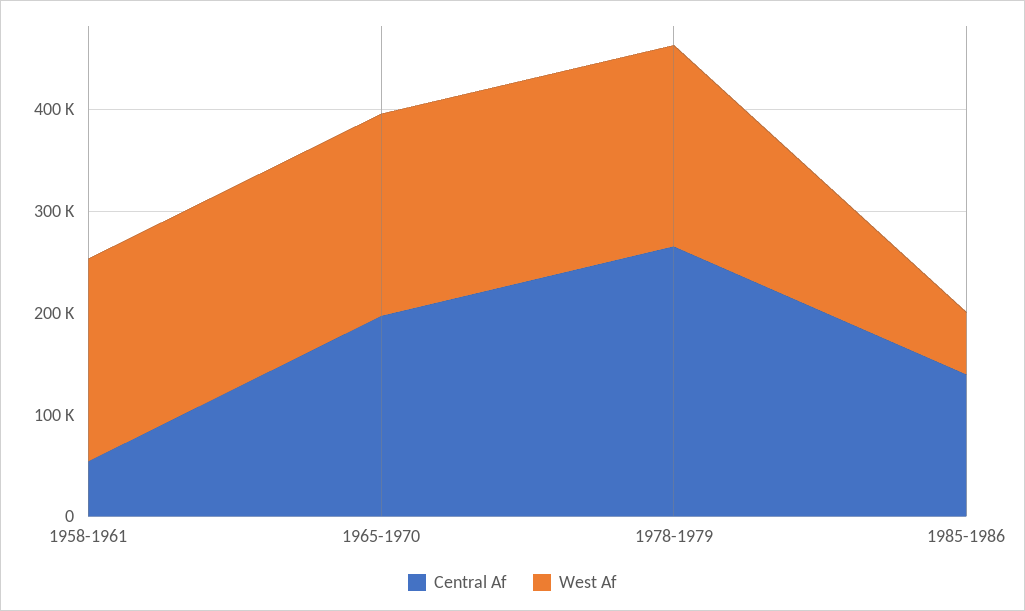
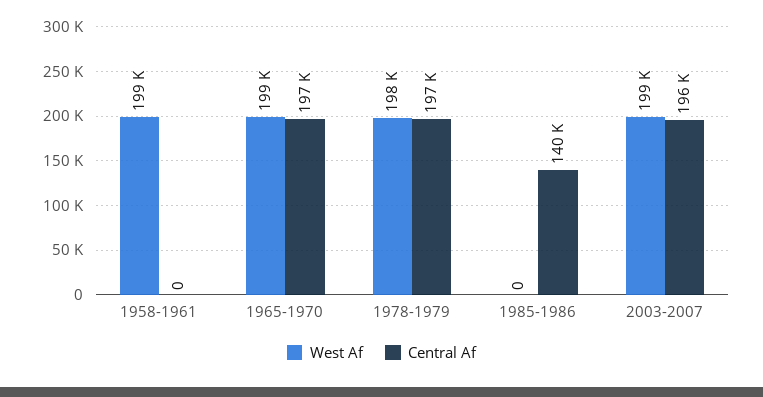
Central Af, 1958-1961: 60000 -> 0
Central Af, 1978-1979: 260000 -> 197000
West Af, 1985-1986: 60000 -> 0
West Af, 2003-2007: none -> 199000
Central Af, 2003-2007: none -> 196000

